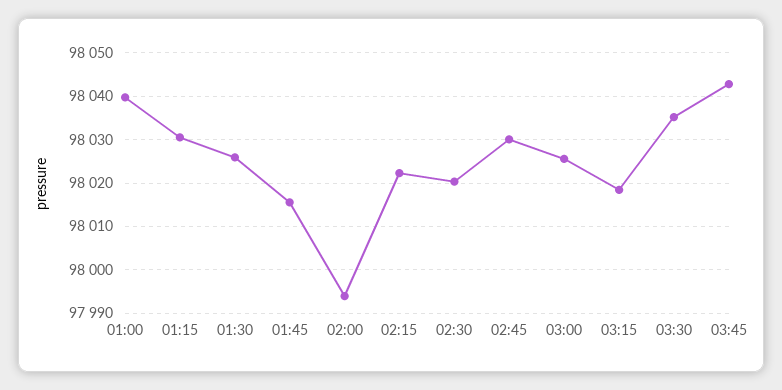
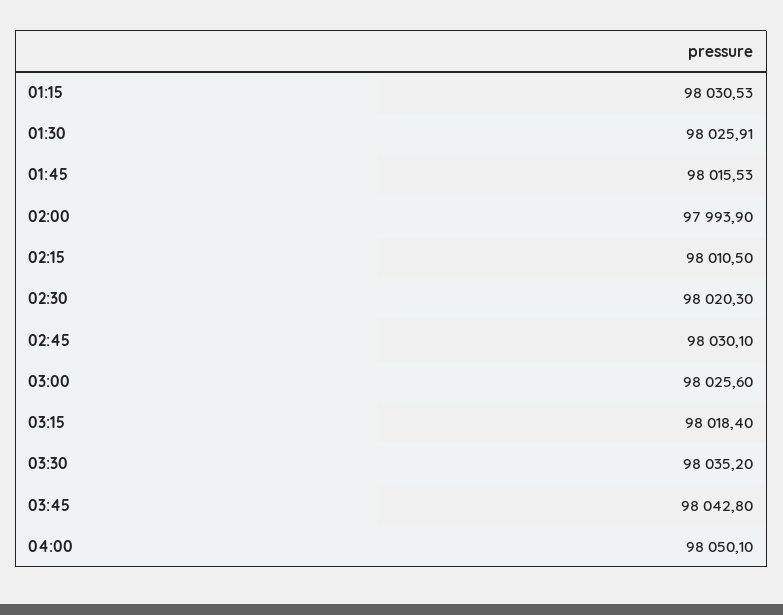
01:00: 98040 -> none
02:15: 98022 -> 98010.5
04:00: none -> 98050.1

